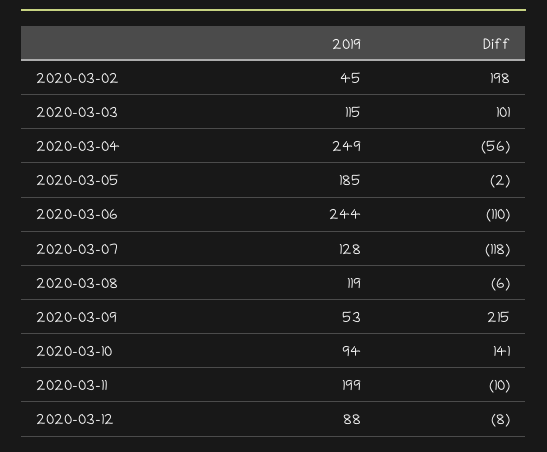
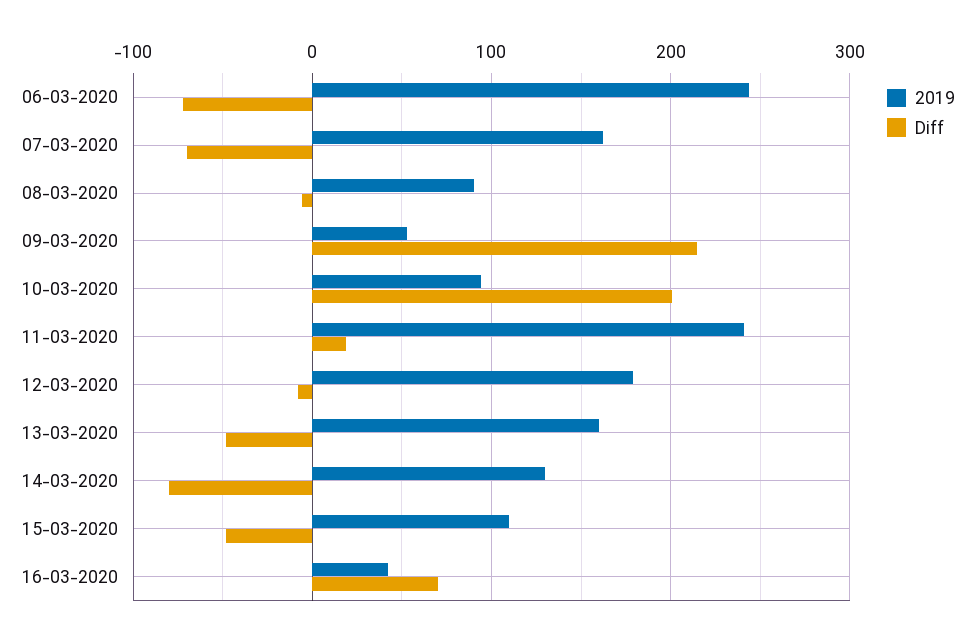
2019, 2020-03-02: 45 -> none
Diff, 2020-03-02: 198 -> none
2019, 2020-03-03: 115 -> none
Diff, 2020-03-03: 101 -> none
2019, 2020-03-04: 249 -> none
Diff, 2020-03-04: -56 -> none
2019, 2020-03-05: 185 -> none
Diff, 2020-03-05: -2 -> none
Diff, 2020-03-06: -110 -> -70
2019, 2020-03-07: 128 -> 160
Diff, 2020-03-07: -118 -> -70
2019, 2020-03-08: 119 -> 90
Diff, 2020-03-10: 141 -> 200
2019, 2020-03-11: 199 -> 240
Diff, 2020-03-11: -10 -> 20
2019, 2020-03-12: 88 -> 180
2019, 13-03-2020: none -> 160
Diff, 13-03-2020: none -> -50
2019, 14-03-2020: none -> 130
Diff, 14-03-2020: none -> -80
2019, 15-03-2020: none -> 110
Diff, 15-03-2020: none -> -50
2019, 16-03-2020: none -> 40
Diff, 16-03-2020: none -> 70

